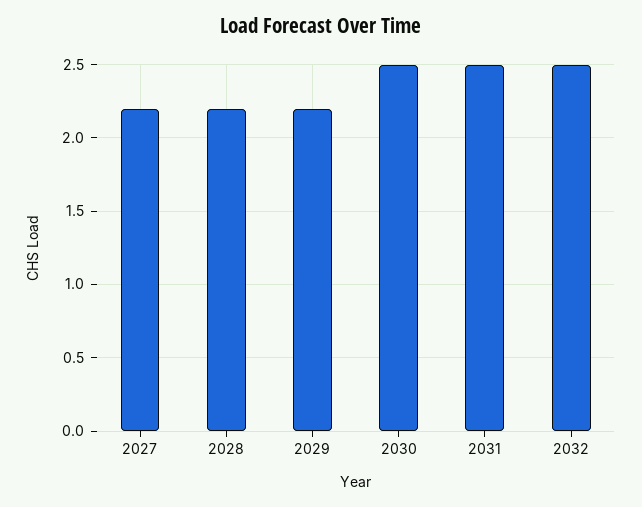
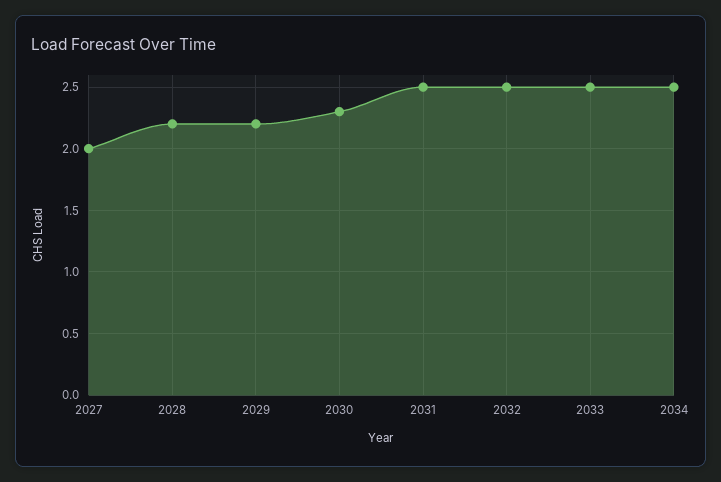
2027: 2.2 -> 2
2030: 2.5 -> 2.3
2033: none -> 2.5
2034: none -> 2.5

